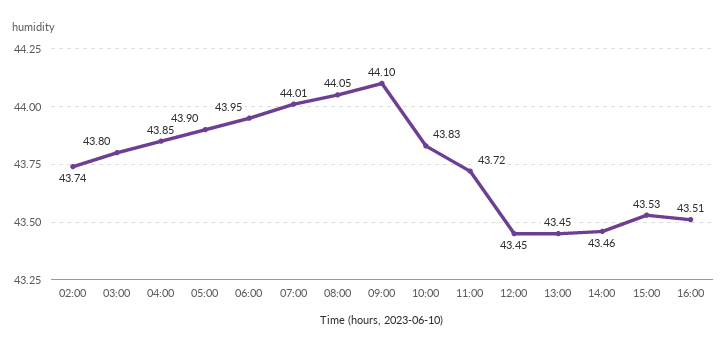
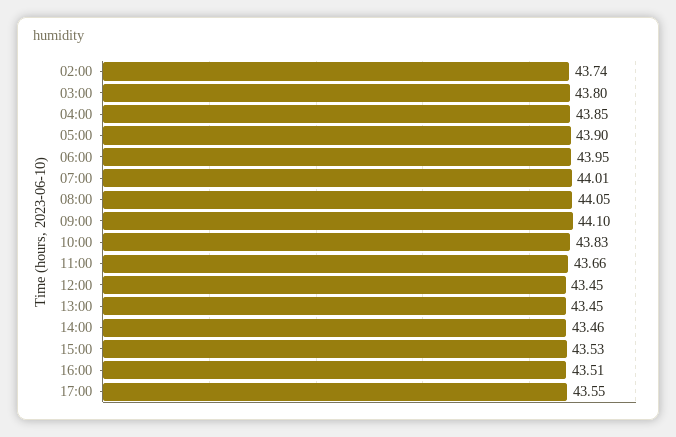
11:00: 43.72 -> 43.66
17:00: none -> 43.55

